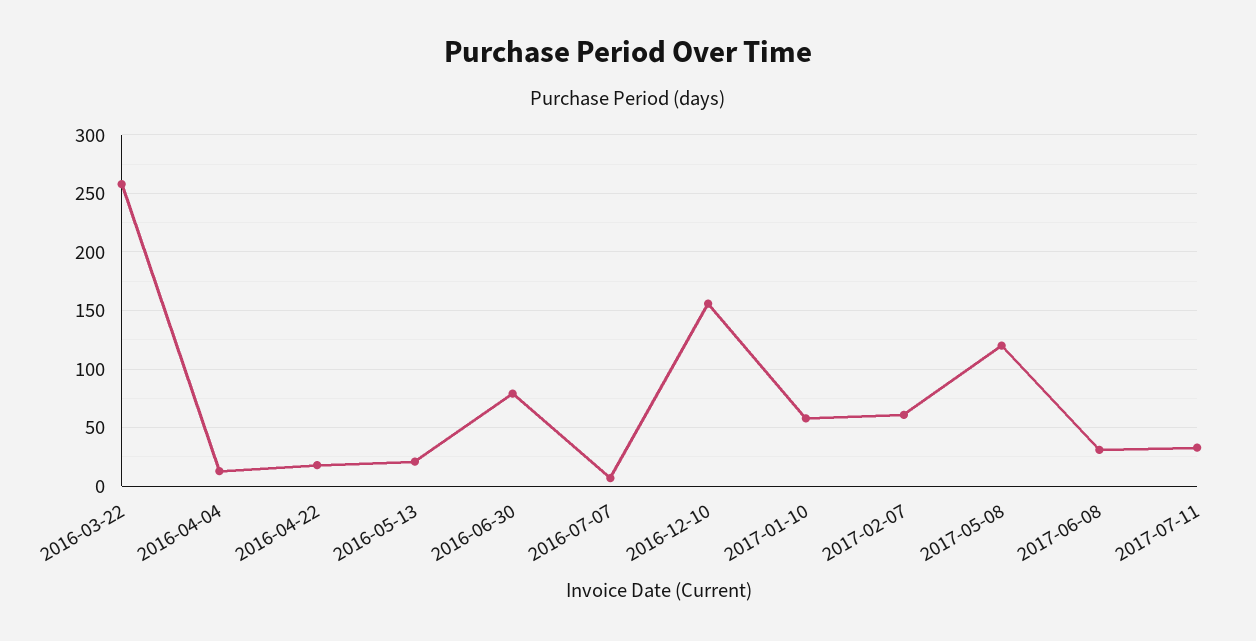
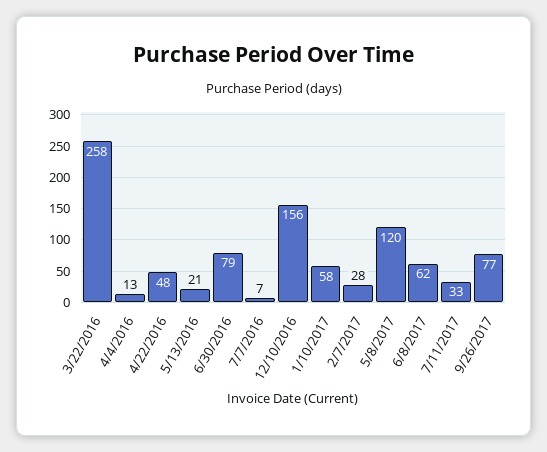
2016-04-22: 20 -> 48
2017-02-07: 60 -> 28
2017-06-08: 30 -> 62
9/26/2017: none -> 77

